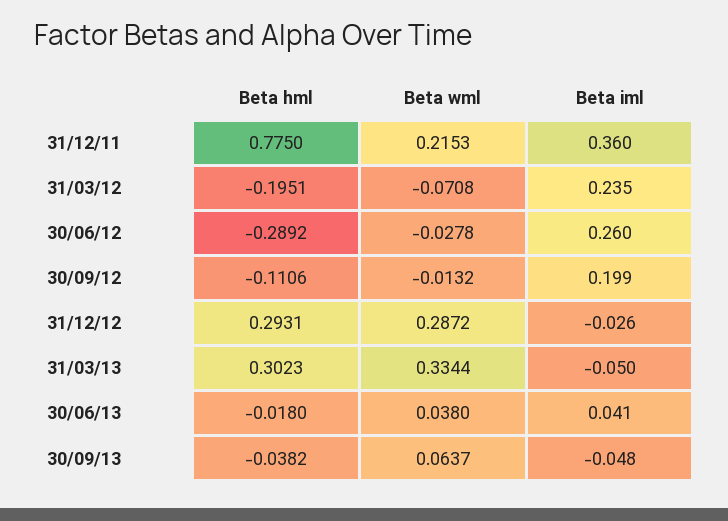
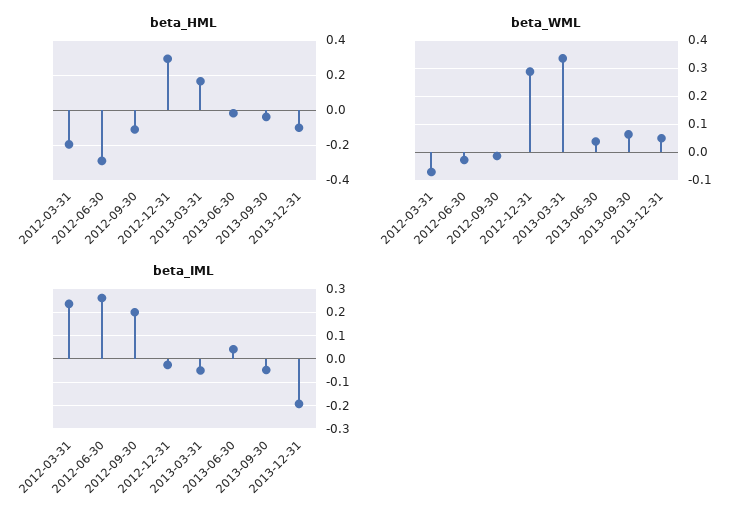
Beta hml, 31/12/11: 0.775 -> none
Beta wml, 31/12/11: 0.2153 -> none
Beta iml, 31/12/11: 0.36 -> none
Beta hml, 31/03/13: 0.3023 -> 0.15
Beta hml, 2013-12-31: none -> -0.1
Beta wml, 2013-12-31: none -> 0.05
Beta iml, 2013-12-31: none -> -0.2

